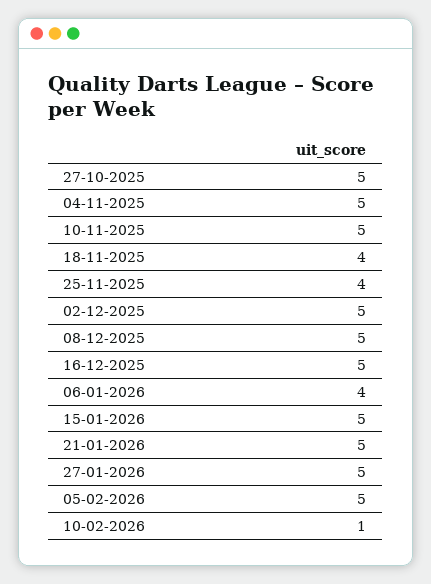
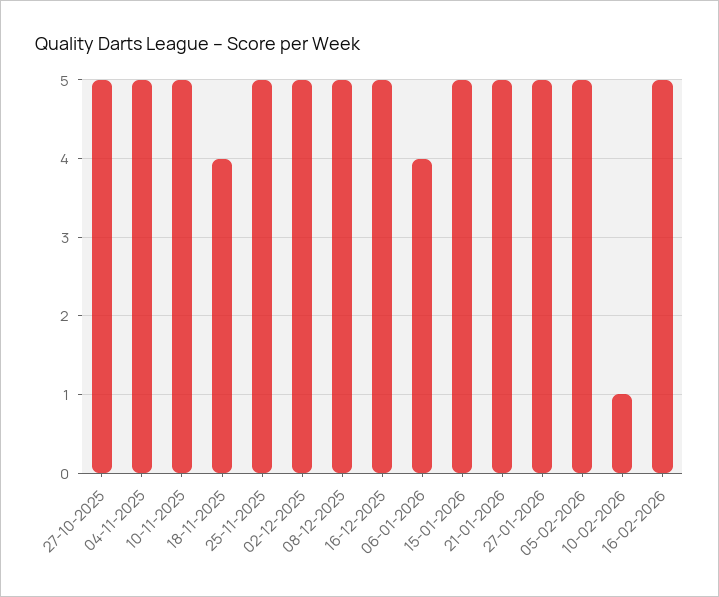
25-11-2025: 4 -> 5
16-02-2026: none -> 5

